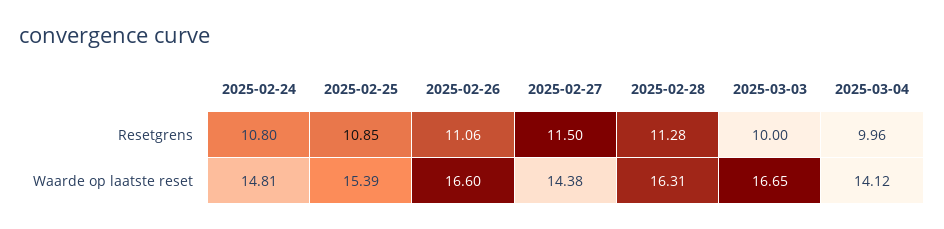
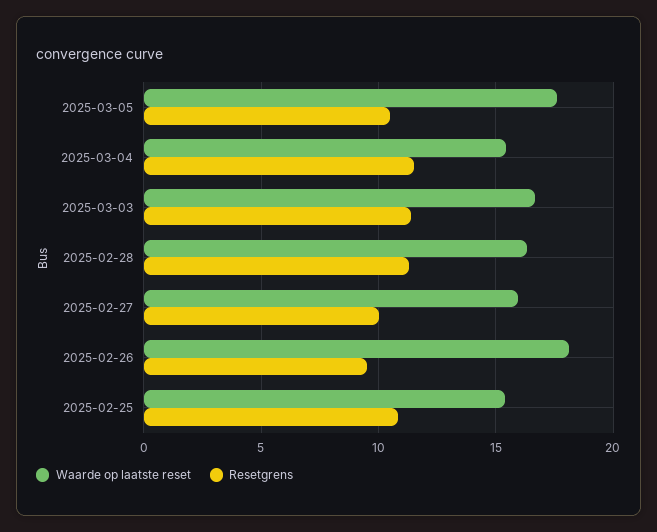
Resetgrens, 2025-02-24: 10.8 -> none
Resetgrens, 2025-02-26: 11.06 -> 9.5
Resetgrens, 2025-02-27: 11.5 -> 10
Resetgrens, 2025-03-03: 10 -> 11.5
Resetgrens, 2025-03-04: 9.96 -> 11.5
Waarde op laatste reset, 2025-02-24: 14.81 -> none
Waarde op laatste reset, 2025-02-26: 16.6 -> 18
Waarde op laatste reset, 2025-02-27: 14.38 -> 16
Waarde op laatste reset, 2025-03-04: 14.12 -> 15.5
Waarde op laatste reset, 2025-03-05: none -> 17.5
Resetgrens, 2025-03-05: none -> 10.5

